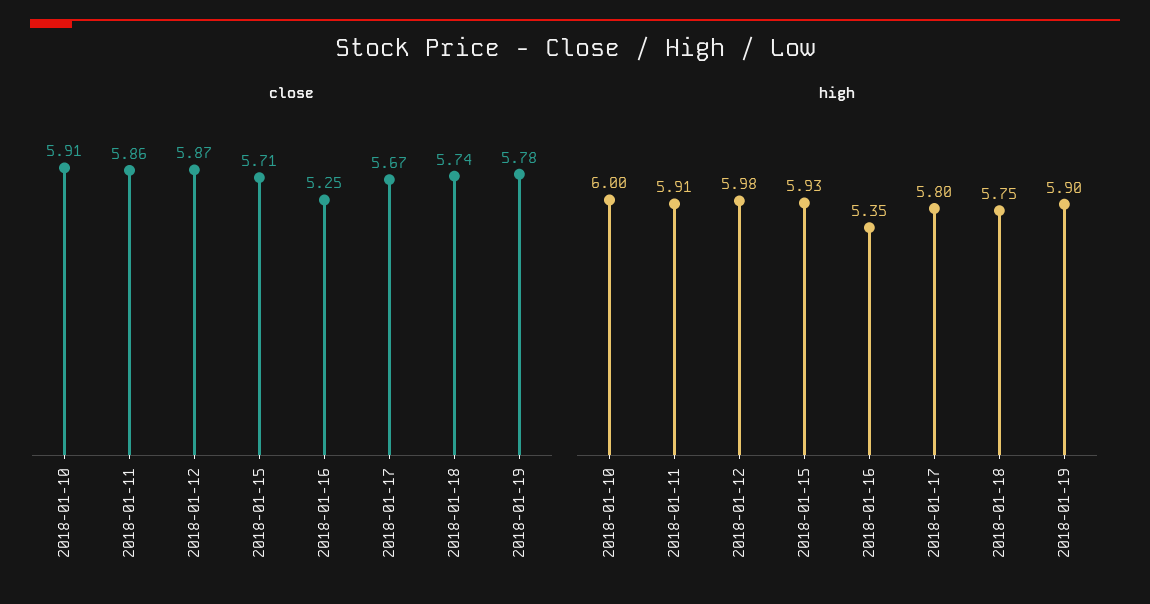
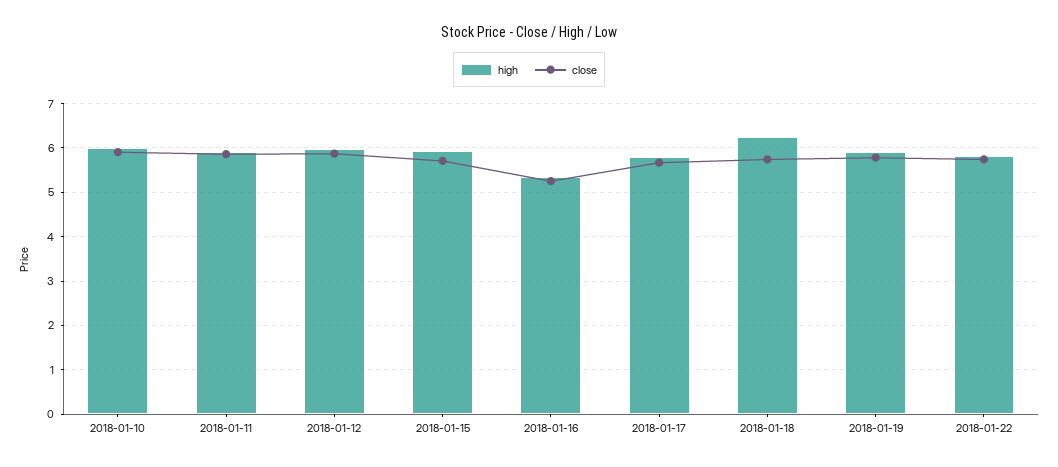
high, 2018-01-18: 5.75 -> 6.2
high, 2018-01-22: none -> 5.8
close, 2018-01-22: none -> 5.8

